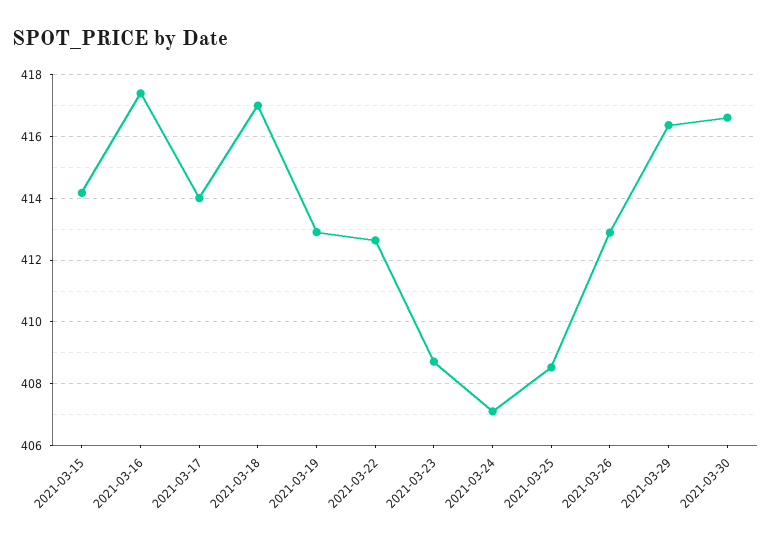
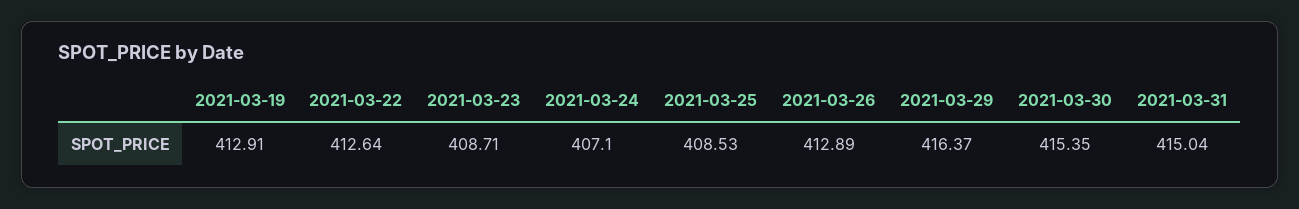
2021-03-15: 414.2 -> none
2021-03-16: 417.4 -> none
2021-03-17: 414 -> none
2021-03-18: 417 -> none
2021-03-30: 416.6 -> 415.35
2021-03-31: none -> 415.04

